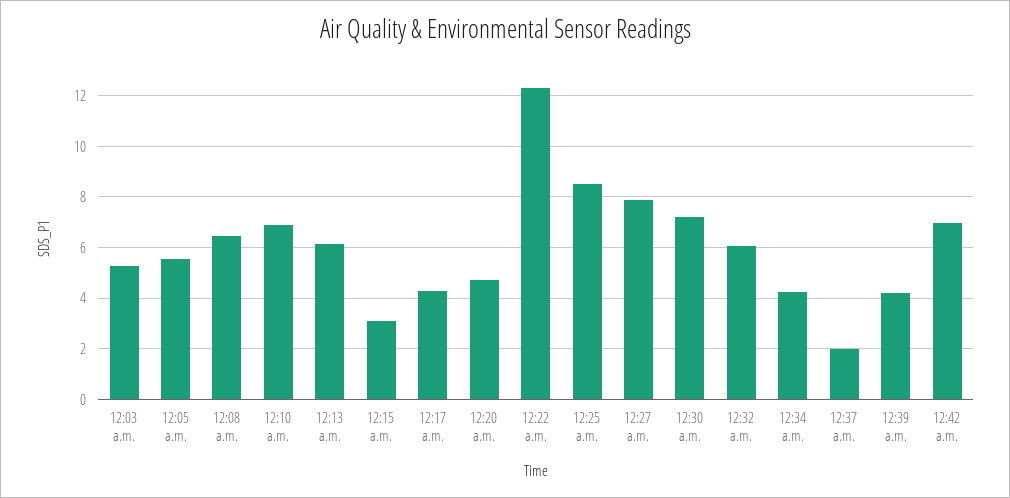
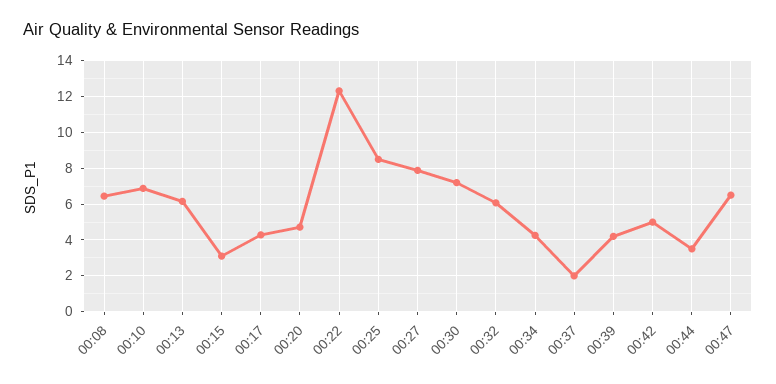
12:03 a.m.: 5.25 -> none
12:05 a.m.: 5.5 -> none
12:42 a.m.: 7 -> 5
00:44: none -> 3.5
00:47: none -> 6.5

